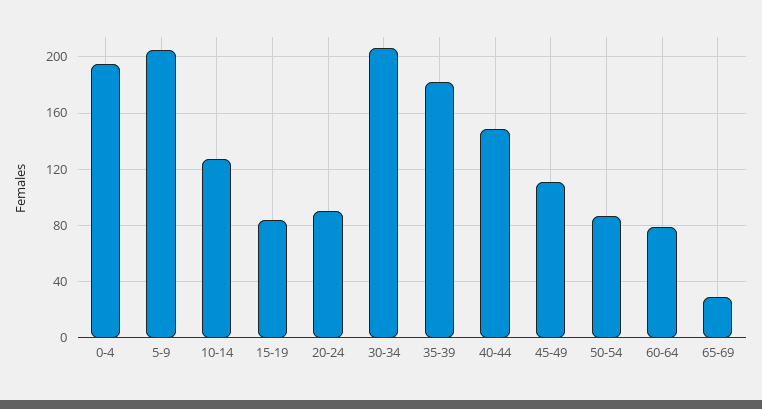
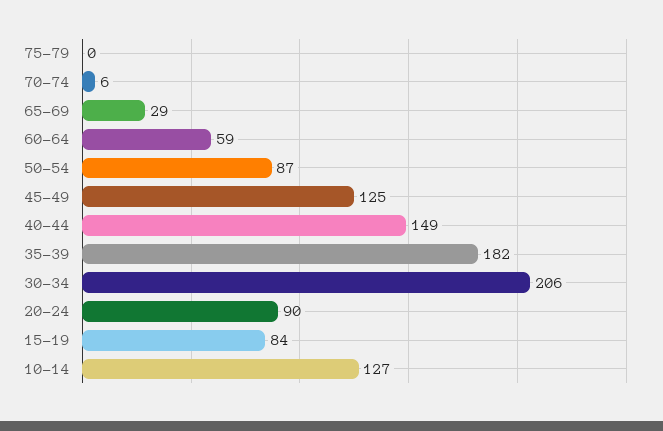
0-4: 195 -> none
5-9: 205 -> none
45-49: 110 -> 125
60-64: 80 -> 59
75-79: none -> 0
70-74: none -> 6

